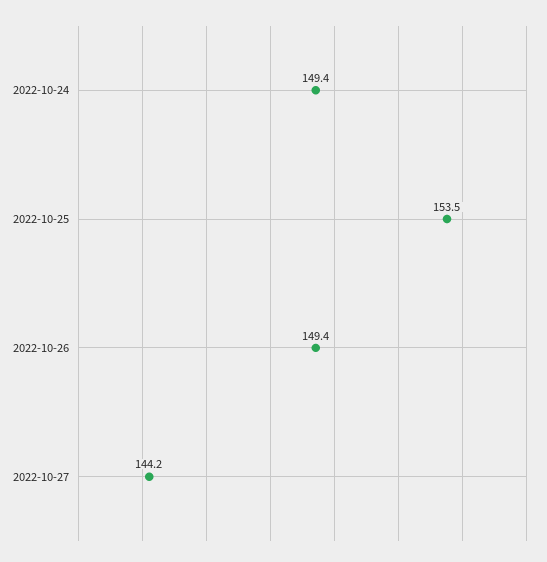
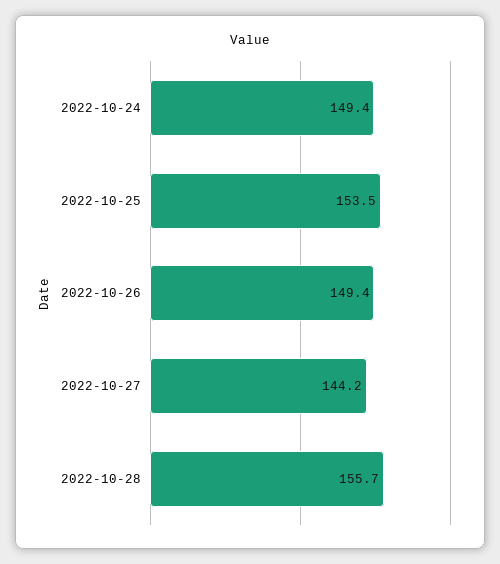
2022-10-28: none -> 155.7

